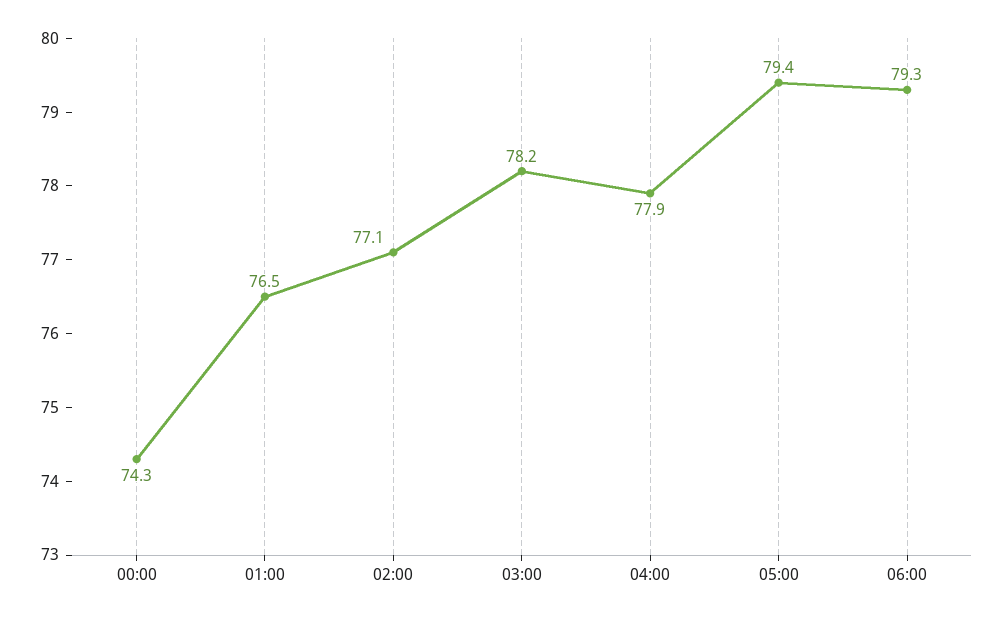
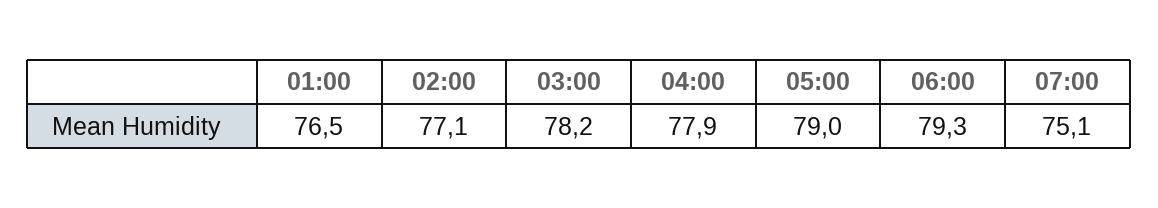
00:00: 74.3 -> none
05:00: 79.4 -> 79
07:00: none -> 75.1

